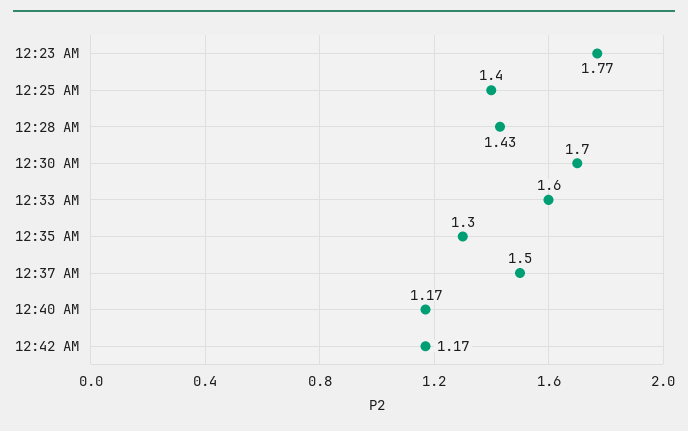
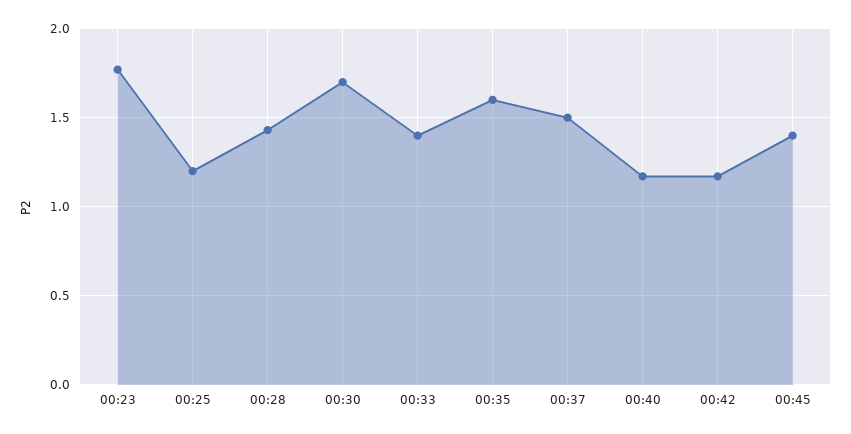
12:25 AM: 1.4 -> 1.2
12:33 AM: 1.6 -> 1.4
12:35 AM: 1.3 -> 1.6
00:45: none -> 1.4

